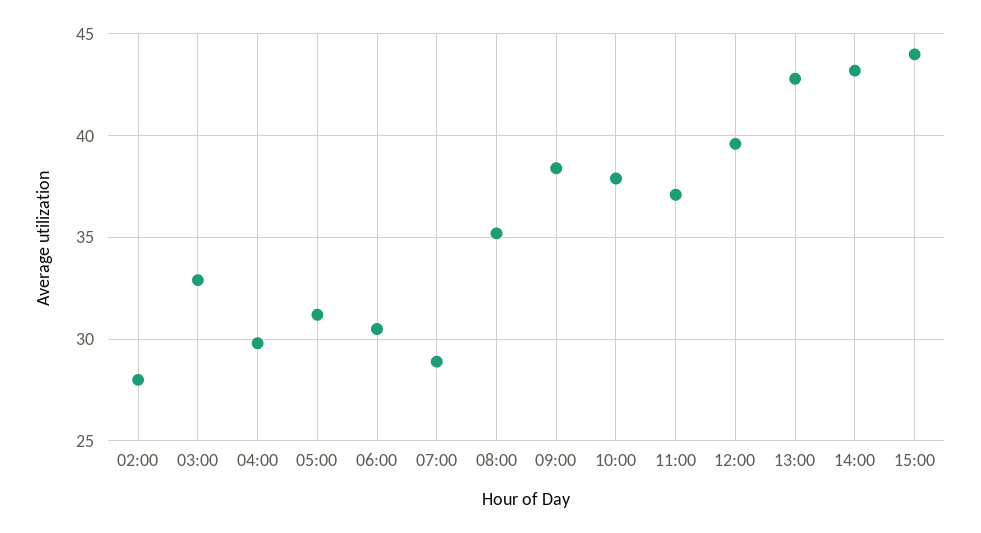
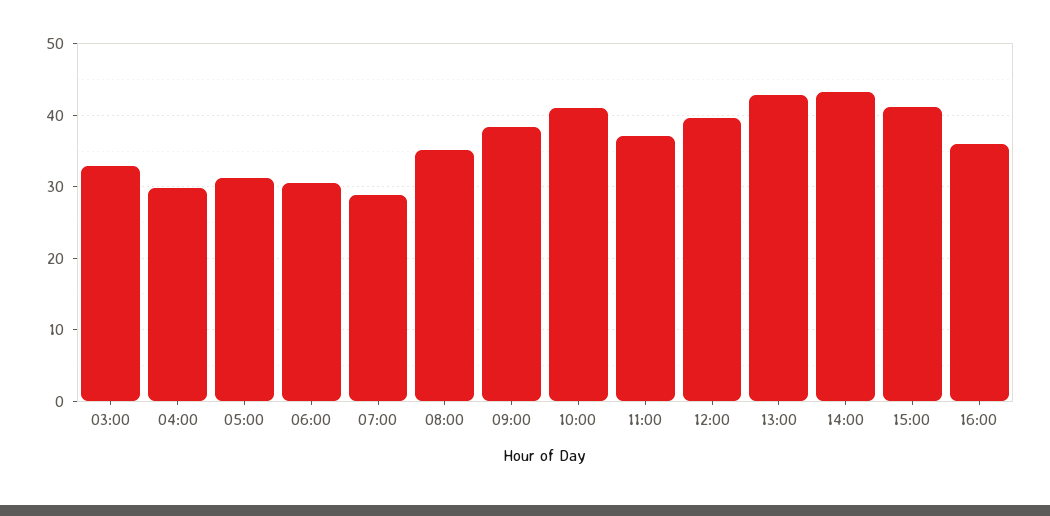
02:00: 28 -> none
10:00: 38 -> 41
15:00: 44 -> 41
16:00: none -> 36

